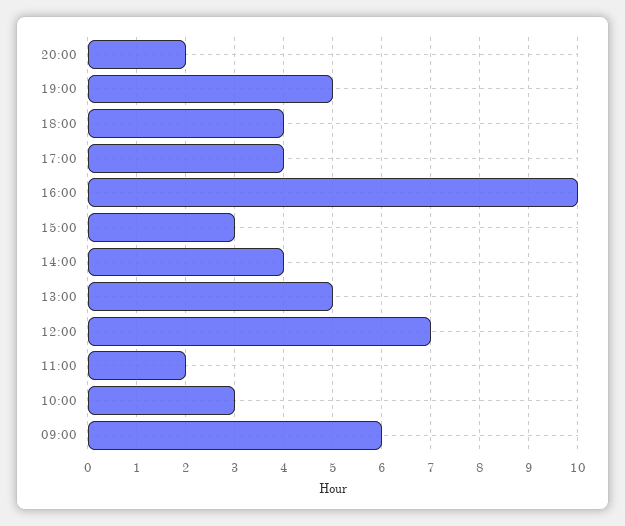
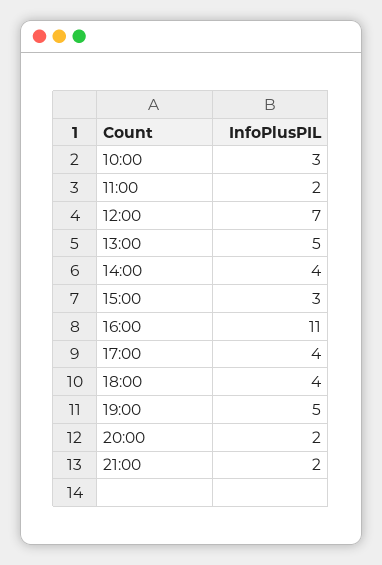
16:00: 10 -> 11
09:00: 6 -> none
21:00: none -> 2

